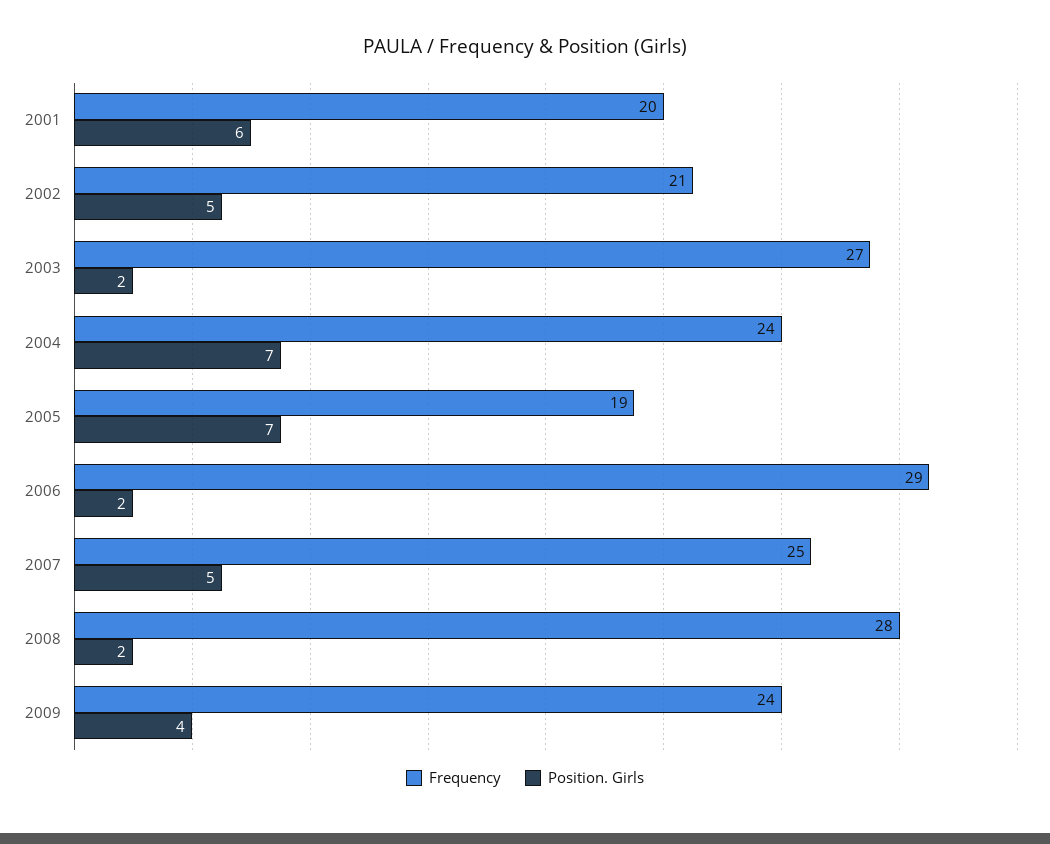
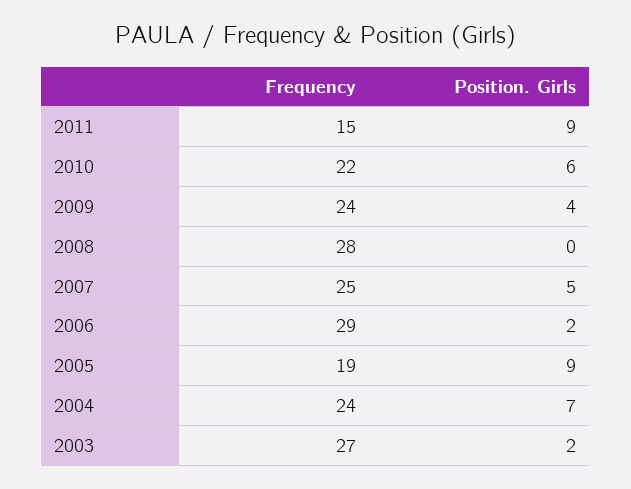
Frequency, 2001: 20 -> none
Position. Girls, 2001: 6 -> none
Frequency, 2002: 21 -> none
Position. Girls, 2002: 5 -> none
Position. Girls, 2005: 7 -> 9
Position. Girls, 2008: 2 -> 0
Frequency, 2011: none -> 15
Position. Girls, 2011: none -> 9
Frequency, 2010: none -> 22
Position. Girls, 2010: none -> 6

